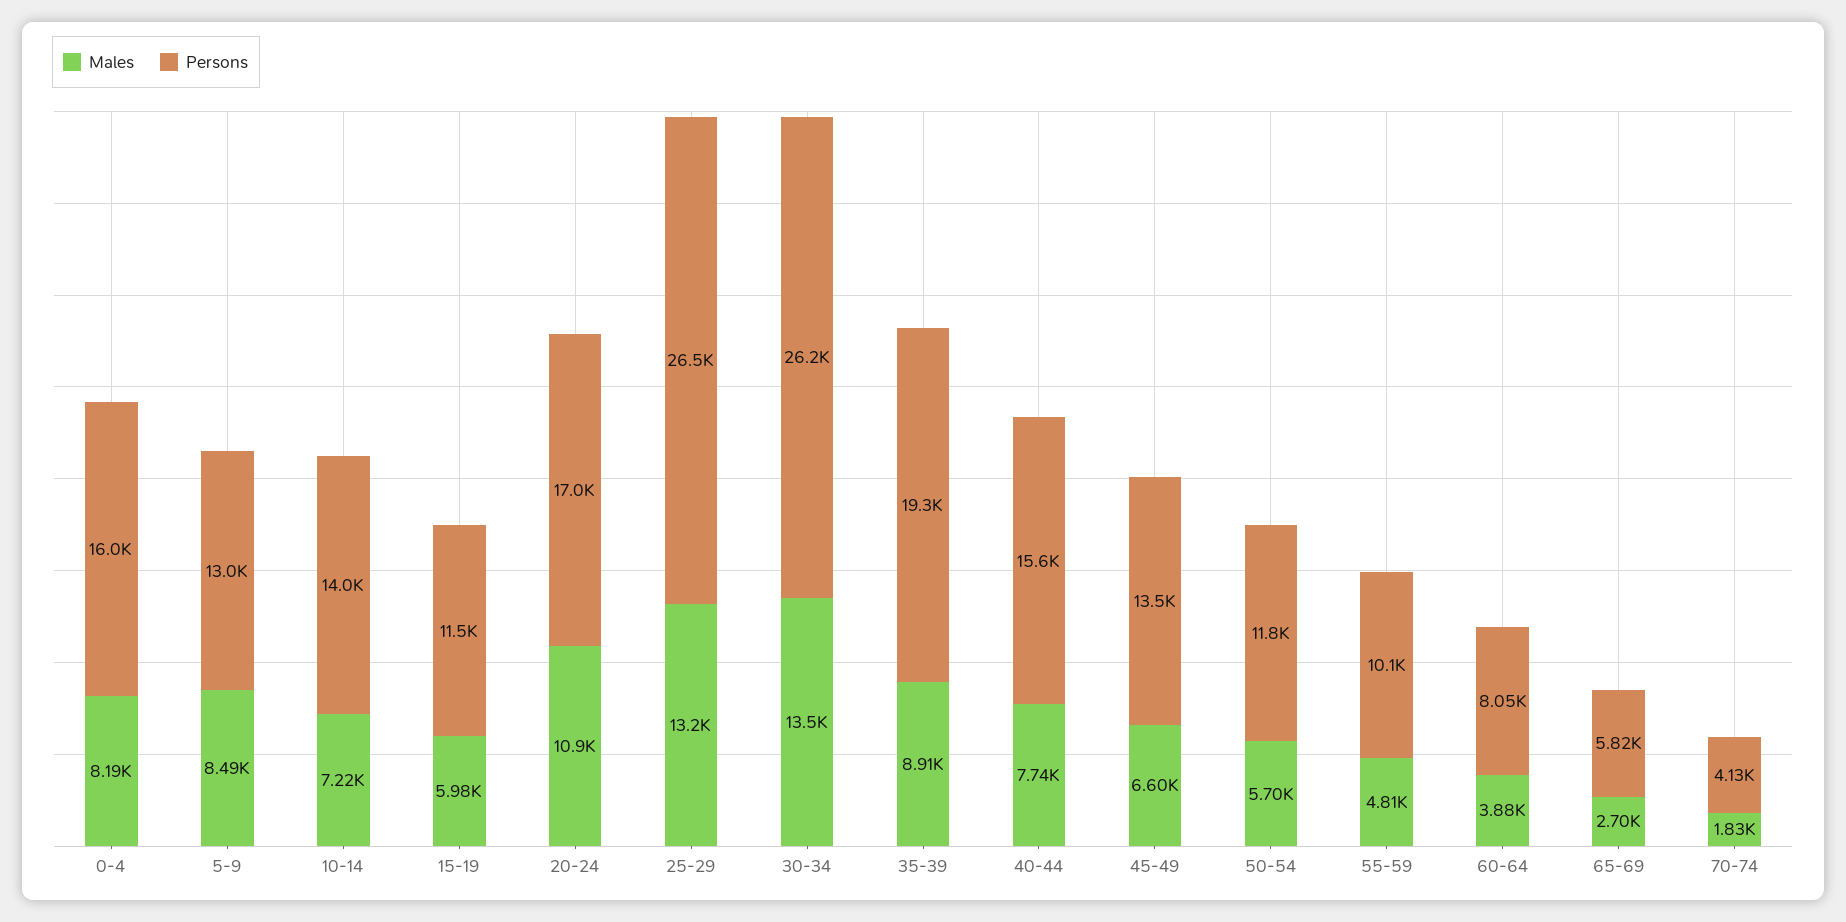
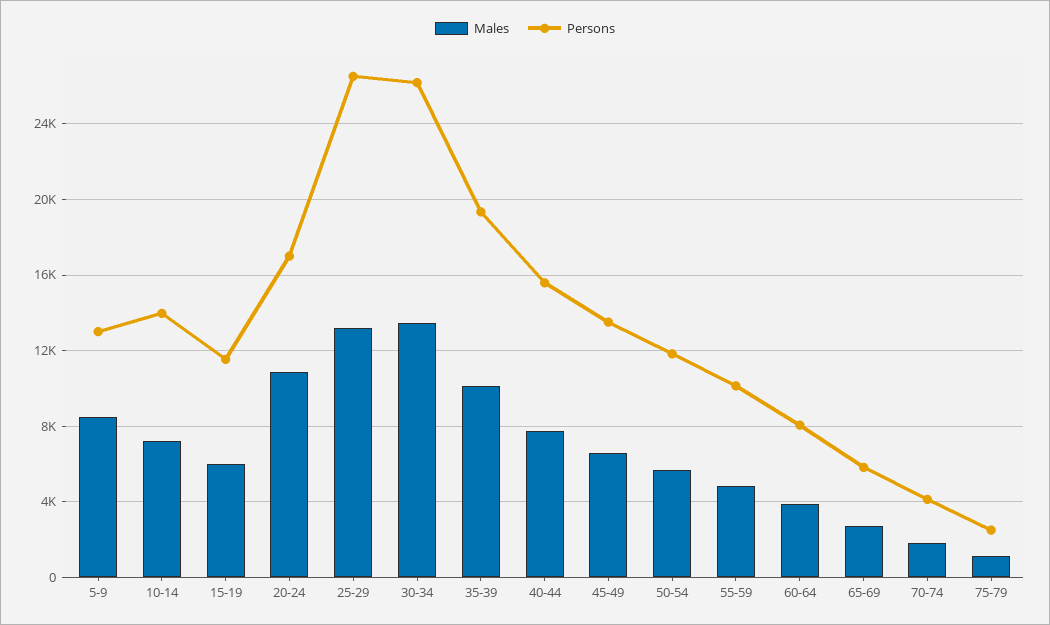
Males, 0-4: 8190 -> none
Persons, 0-4: 16000 -> none
Males, 35-39: 8910 -> 10000
Males, 75-79: none -> 1000
Persons, 75-79: none -> 2500

